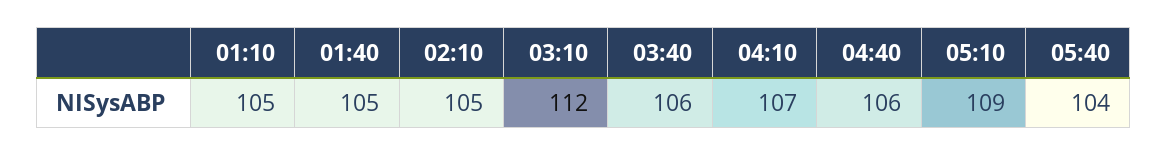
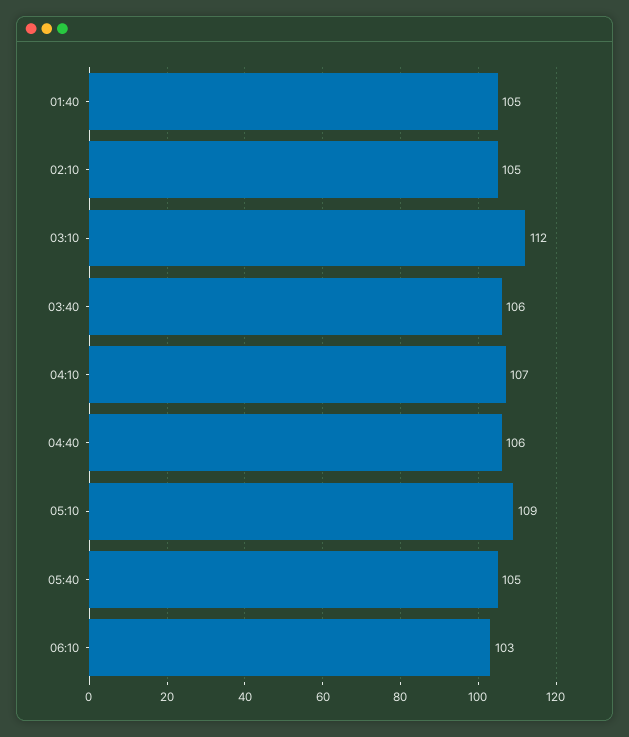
01:10: 105 -> none
05:40: 104 -> 105
06:10: none -> 103

